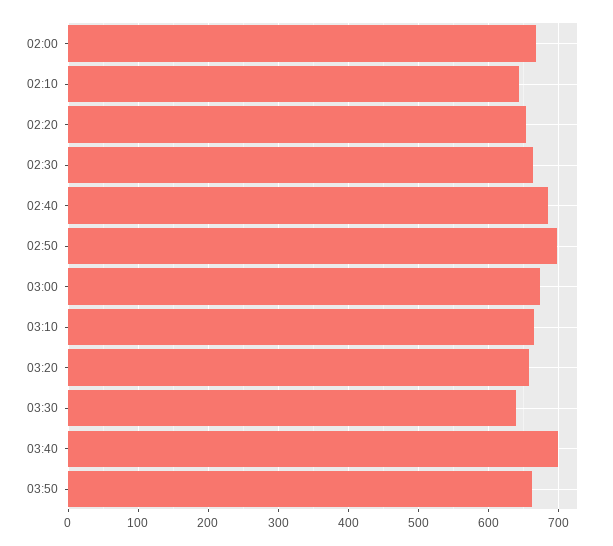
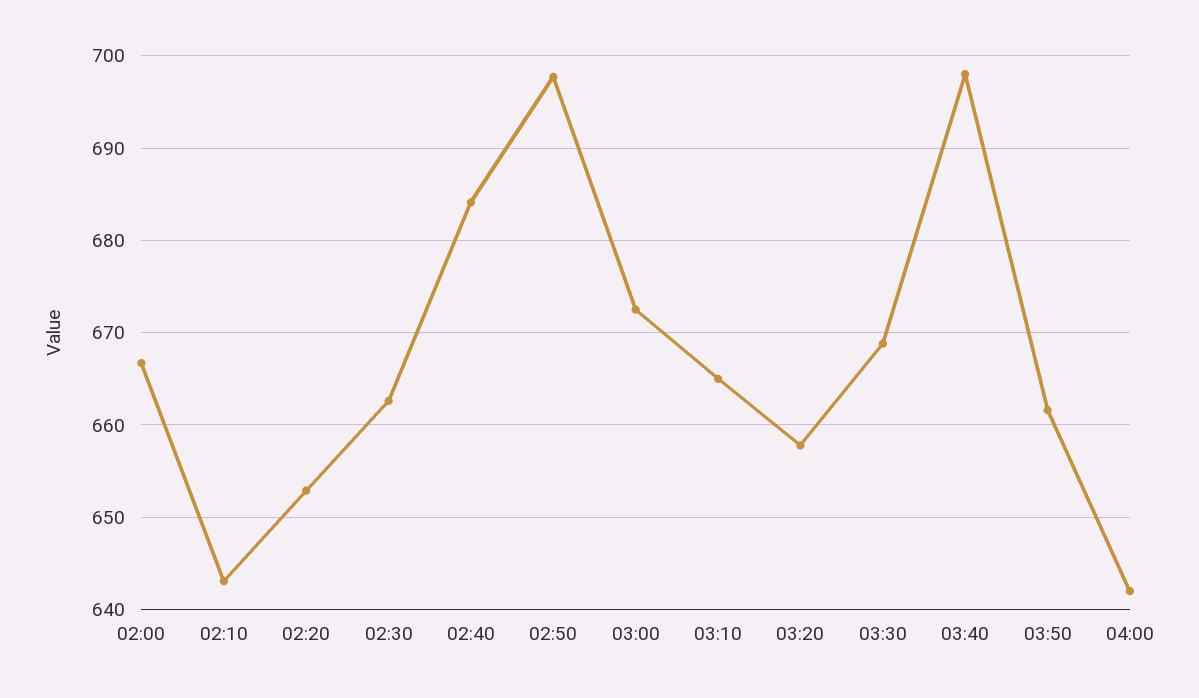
03:30: 640 -> 669
04:00: none -> 642

